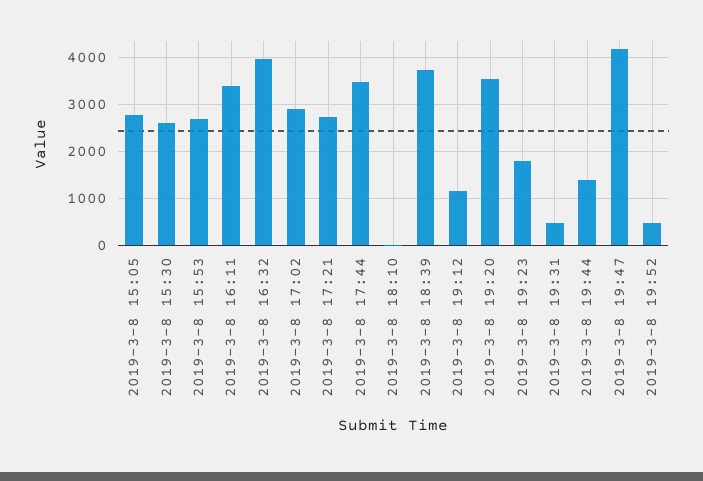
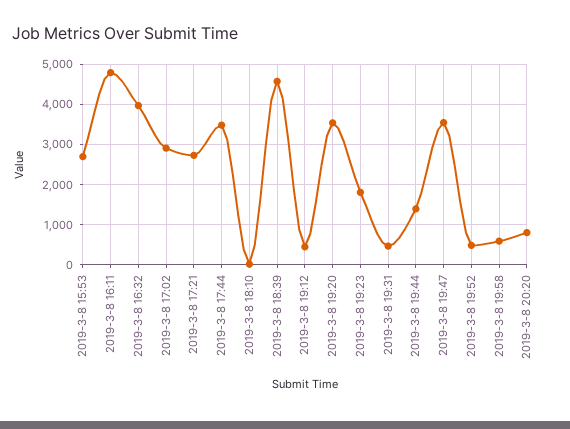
2019-3-8 15:05: 2800 -> none
2019-3-8 15:30: 2600 -> none
2019-3-8 16:11: 3400 -> 4800
2019-3-8 18:39: 3800 -> 4600
2019-3-8 19:12: 1200 -> 400
2019-3-8 19:47: 4200 -> 3600
2019-3-8 19:58: none -> 600
2019-3-8 20:20: none -> 800

